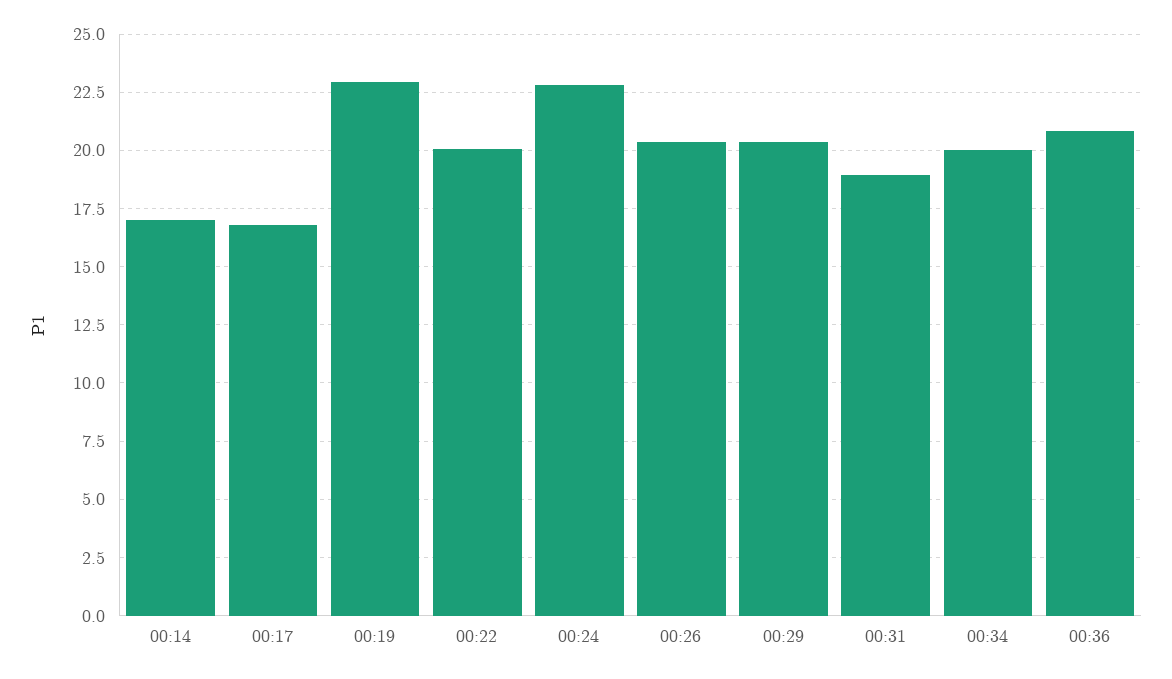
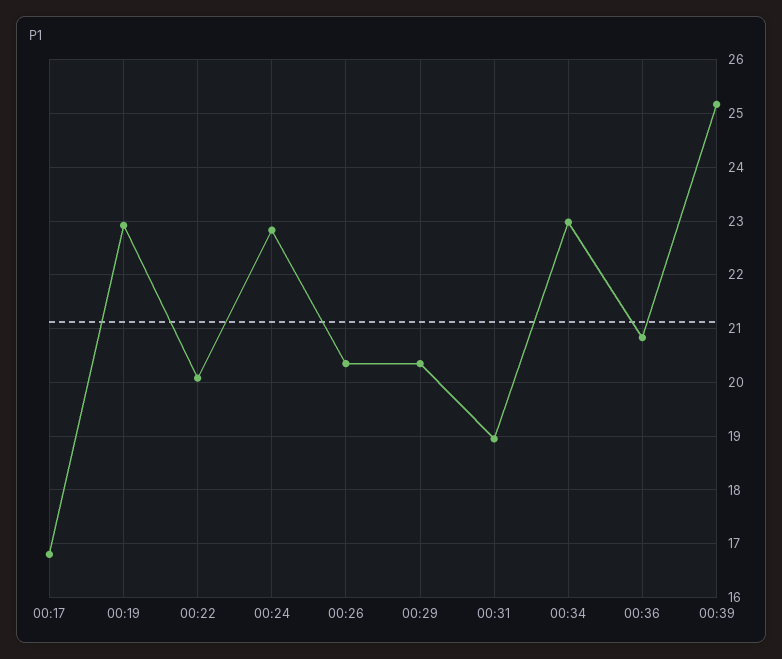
00:14: 17 -> none
00:34: 20 -> 23
00:39: none -> 25.2

